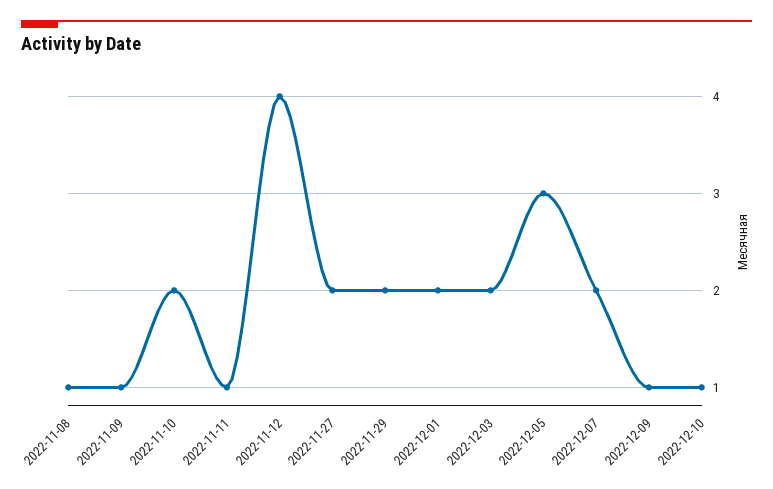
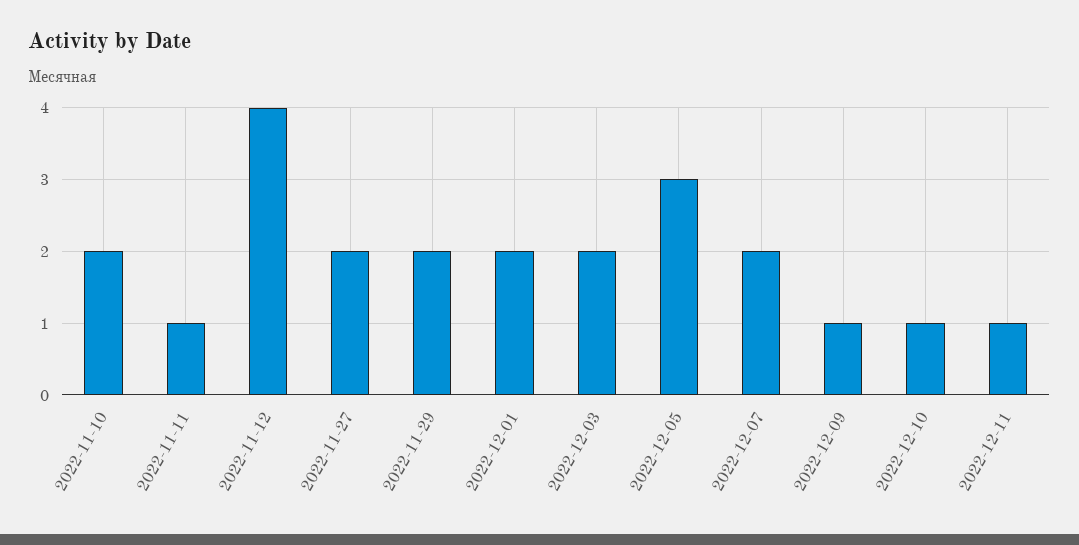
2022-11-08: 1 -> none
2022-11-09: 1 -> none
2022-12-11: none -> 1

